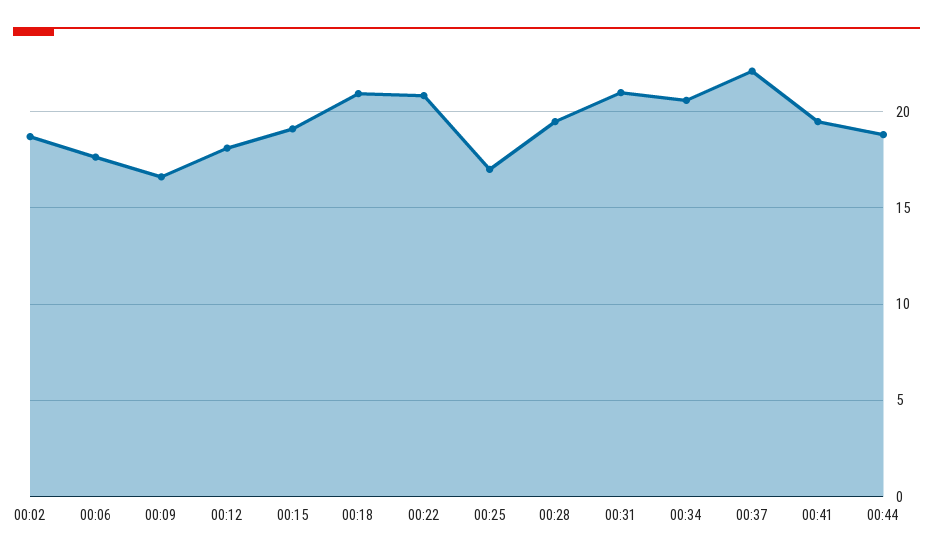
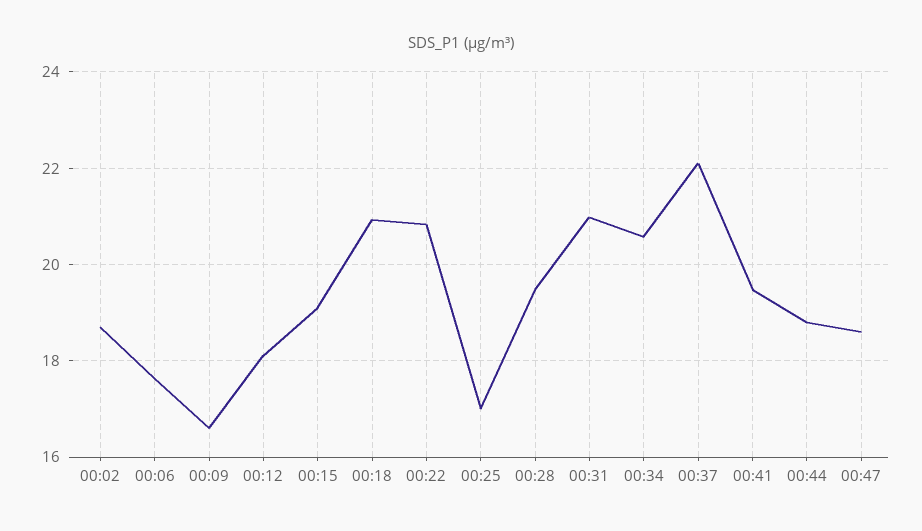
00:47: none -> 18.6

